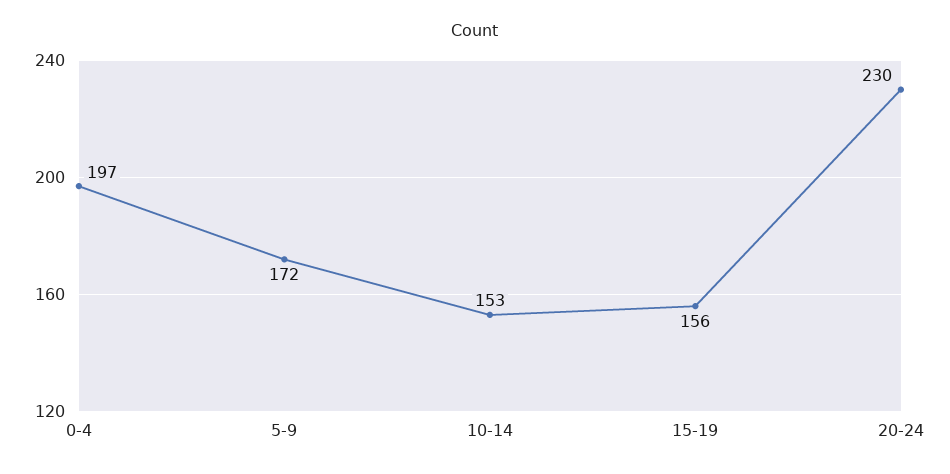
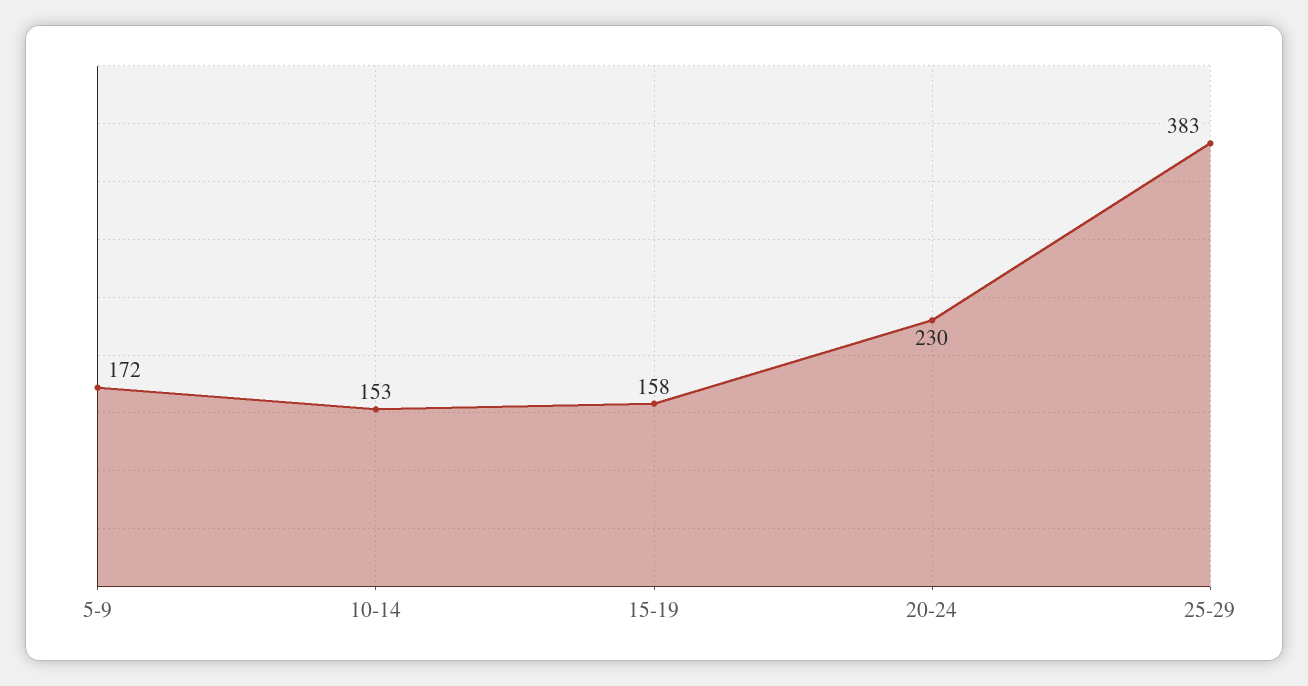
0-4: 197 -> none
15-19: 156 -> 158
25-29: none -> 383

